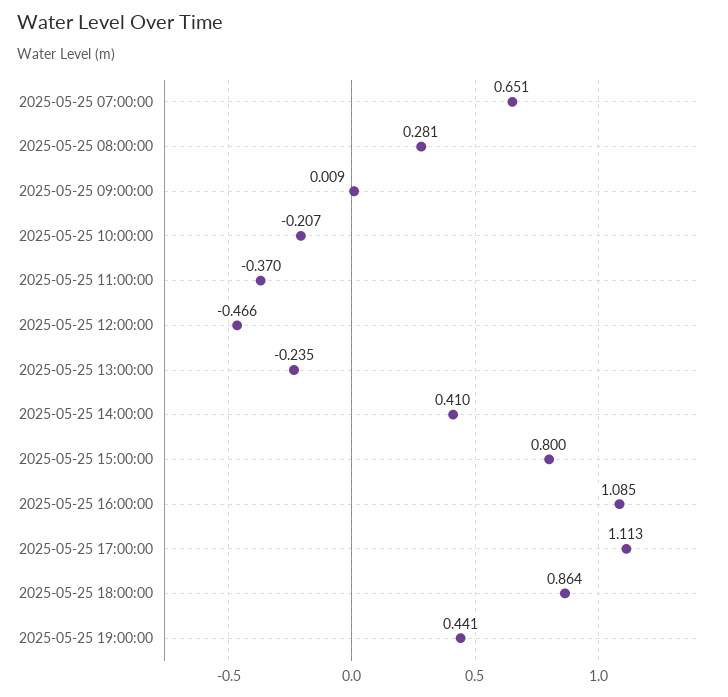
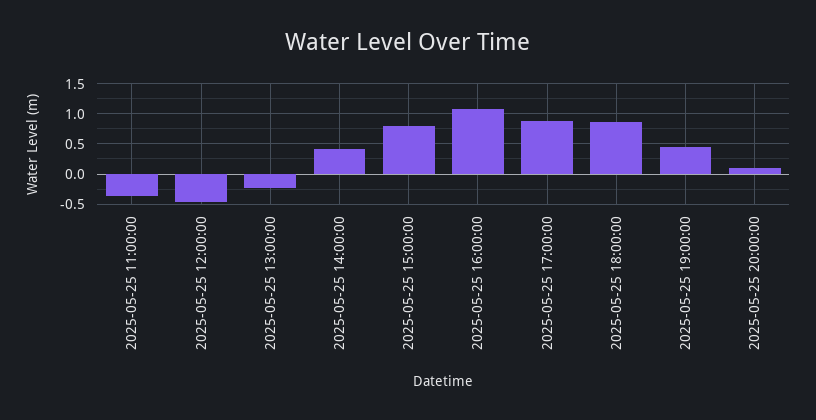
2025-05-25 07:00:00: 0.651 -> none
2025-05-25 08:00:00: 0.281 -> none
2025-05-25 09:00:00: 0.009 -> none
2025-05-25 10:00:00: -0.207 -> none
2025-05-25 17:00:00: 1.113 -> 0.9
2025-05-25 20:00:00: none -> 0.1

